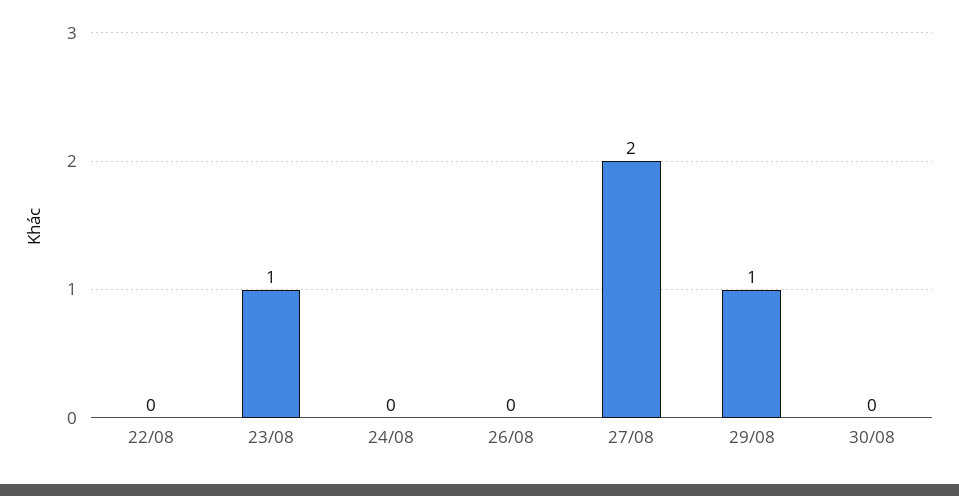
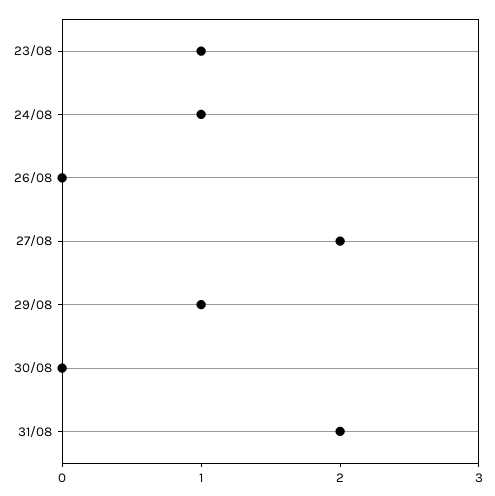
22/08: 0 -> none
24/08: 0 -> 1
31/08: none -> 2

